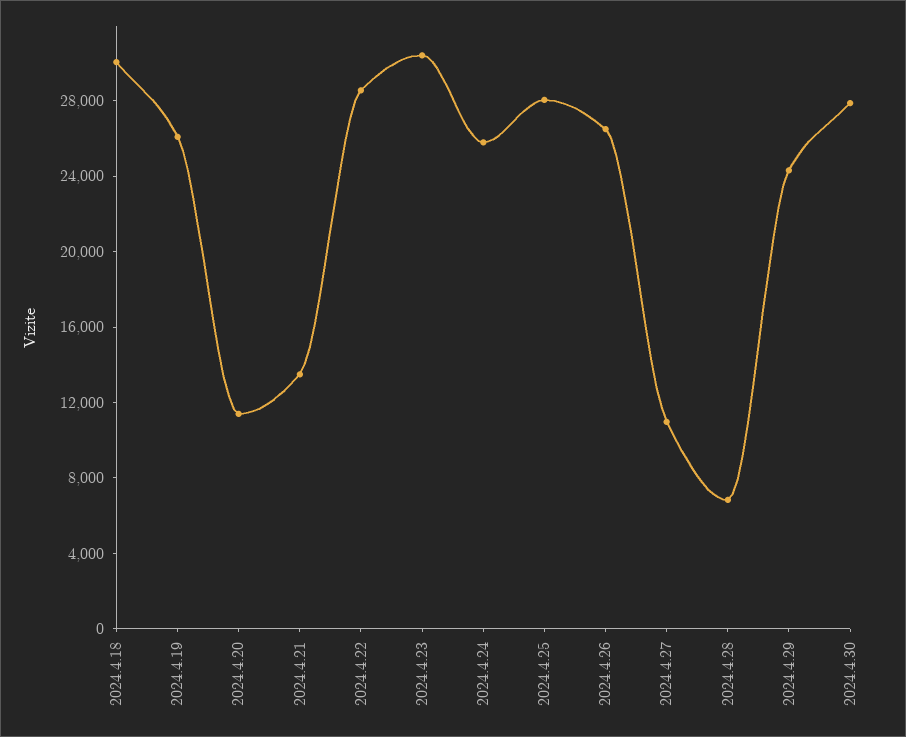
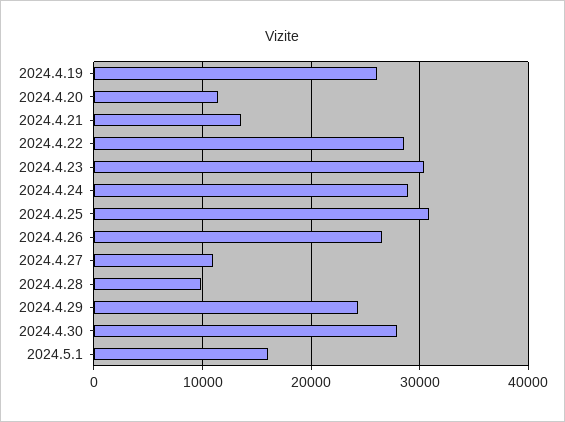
2024.4.18: 30000 -> none
2024.4.24: 26000 -> 29000
2024.4.25: 28000 -> 31000
2024.4.28: 7000 -> 10000
2024.5.1: none -> 16000

